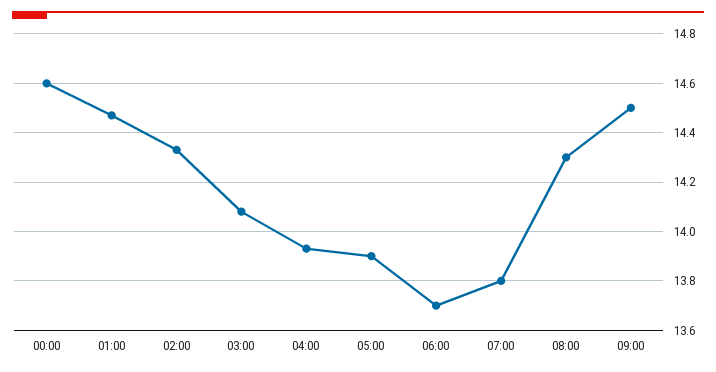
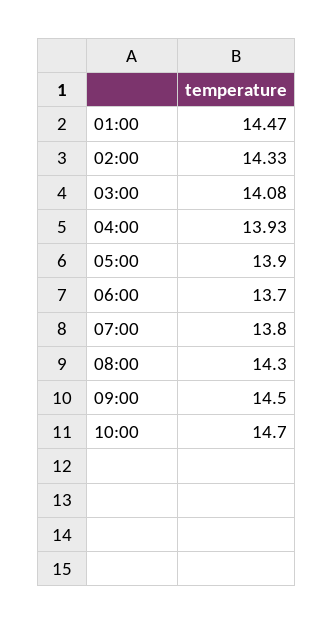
00:00: 14.6 -> none
10:00: none -> 14.7

